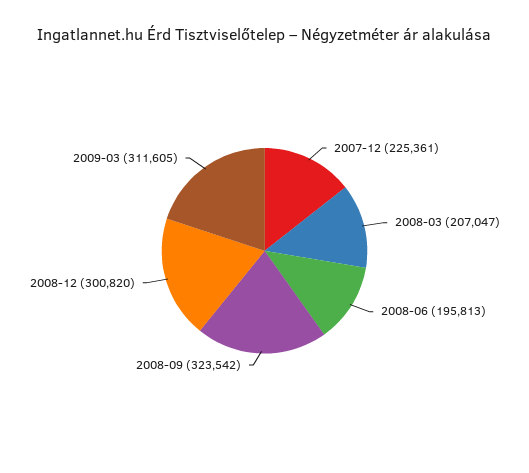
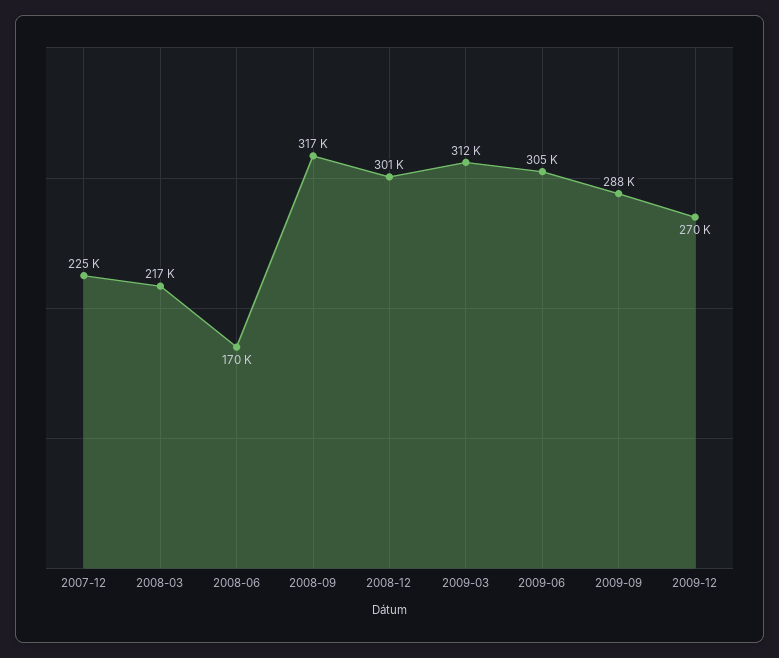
2008-03: 207047 -> 217000
2008-06: 195813 -> 170000
2008-09: 323542 -> 317000
2009-06: none -> 305000
2009-09: none -> 288000
2009-12: none -> 270000

